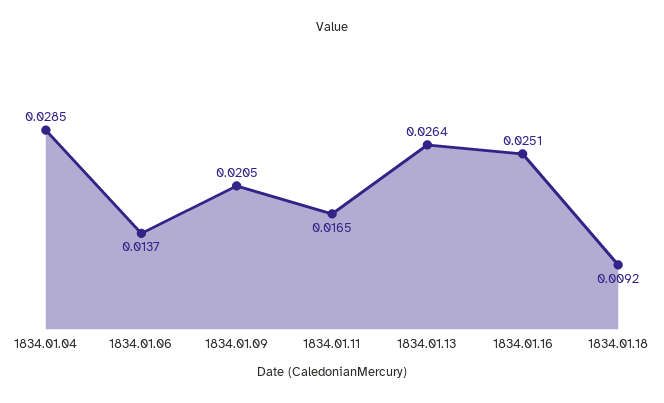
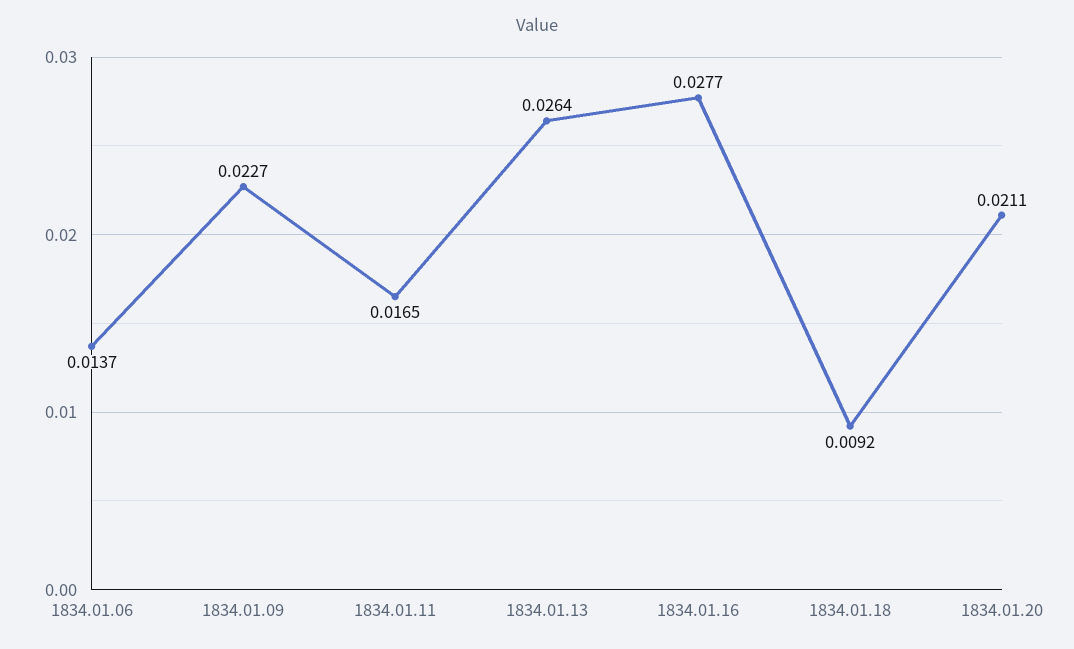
1834.01.04: 0.0285 -> none
1834.01.09: 0.0205 -> 0.0227
1834.01.16: 0.0251 -> 0.0277
1834.01.20: none -> 0.0211

